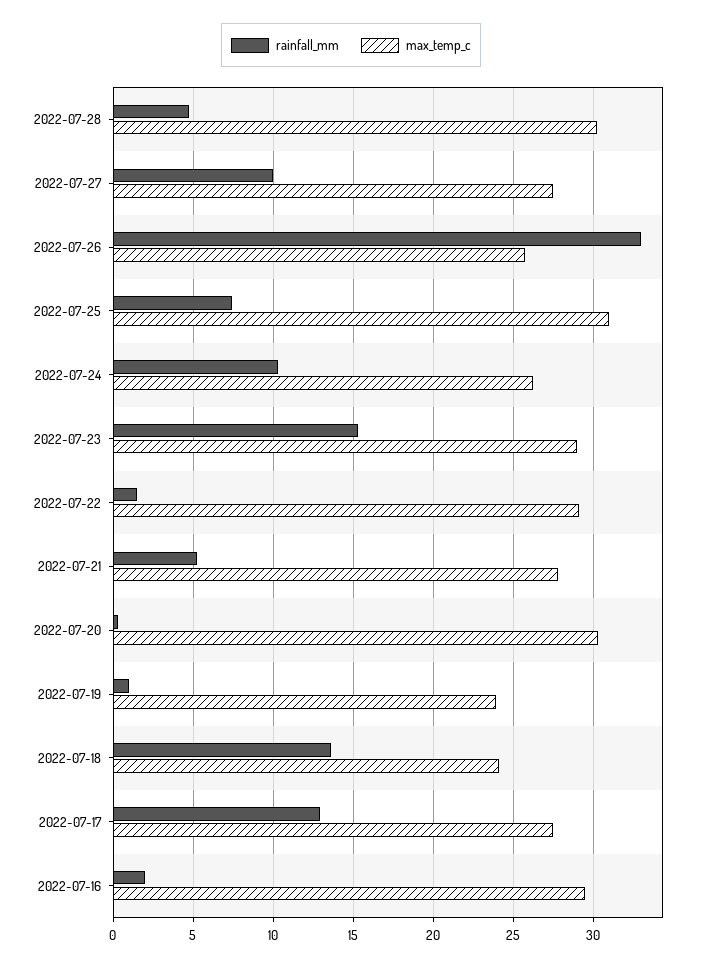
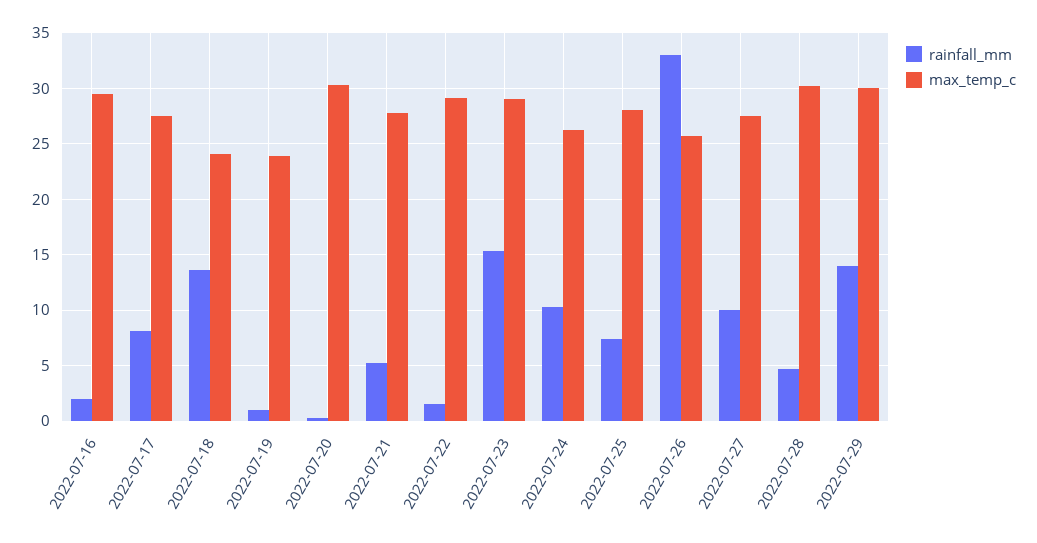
max_temp_c, 2022-07-25: 31 -> 28
rainfall_mm, 2022-07-17: 13 -> 8
rainfall_mm, 2022-07-29: none -> 14
max_temp_c, 2022-07-29: none -> 30

